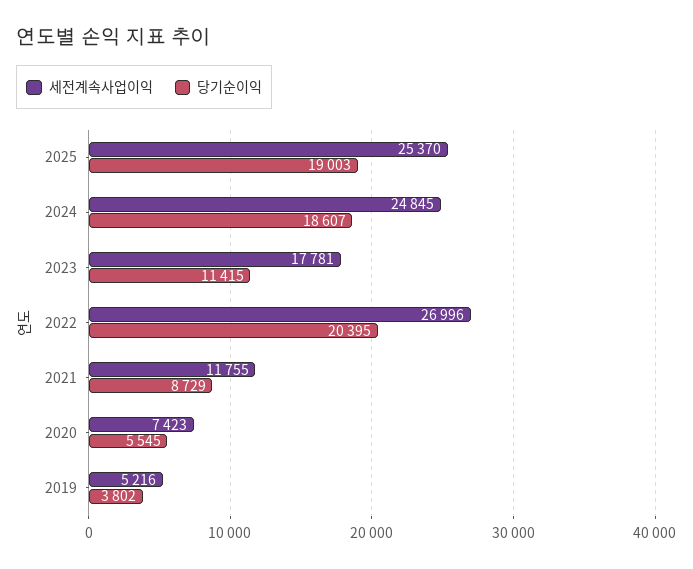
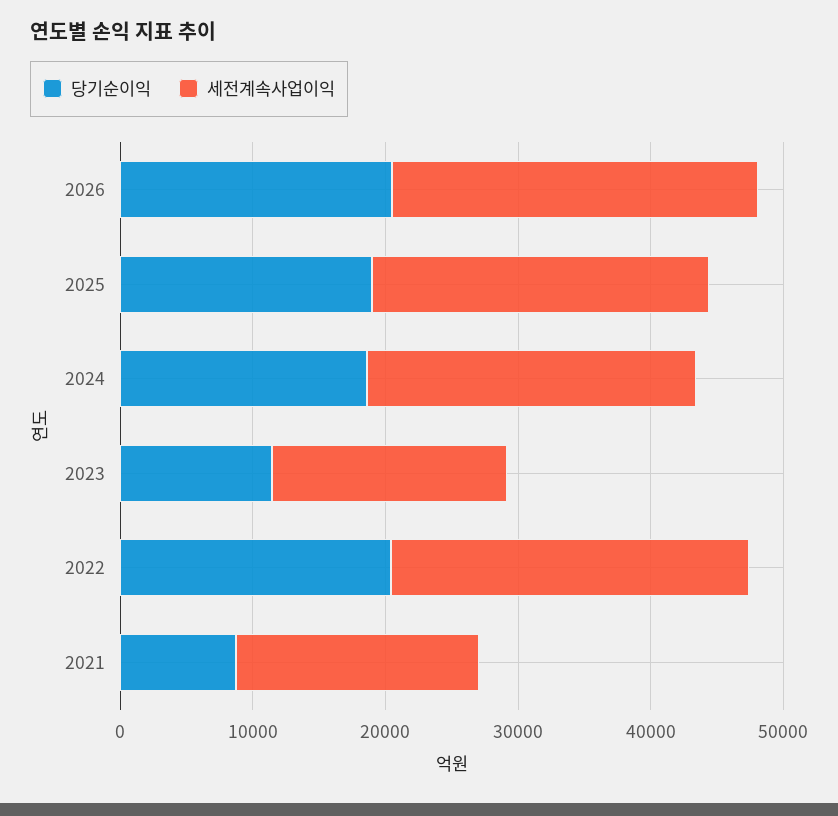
세전계속사업이익, 2021: 11755 -> 18000
세전계속사업이익, 2020: 7423 -> none
당기순이익, 2020: 5545 -> none
세전계속사업이익, 2019: 5216 -> none
당기순이익, 2019: 3802 -> none
당기순이익, 2026: none -> 20000
세전계속사업이익, 2026: none -> 28000

